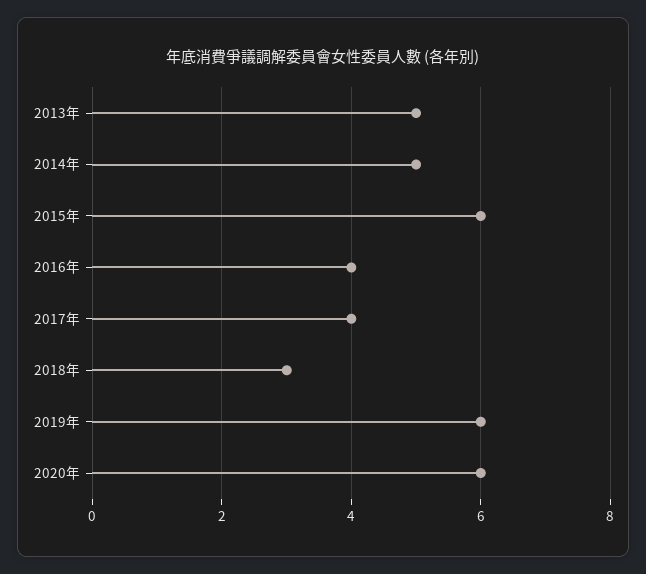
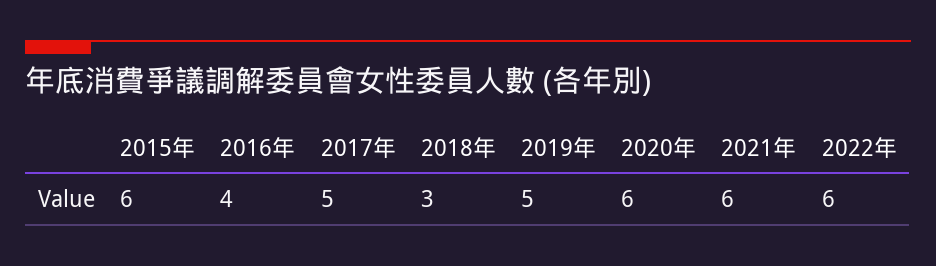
2013年: 5 -> none
2014年: 5 -> none
2017年: 4 -> 5
2019年: 6 -> 5
2021年: none -> 6
2022年: none -> 6

